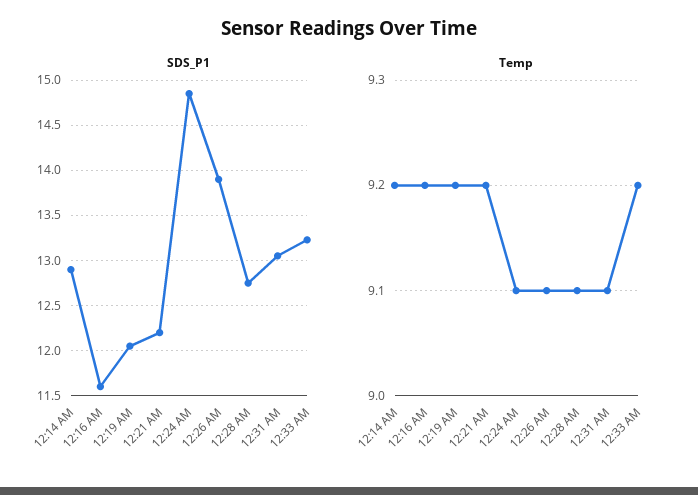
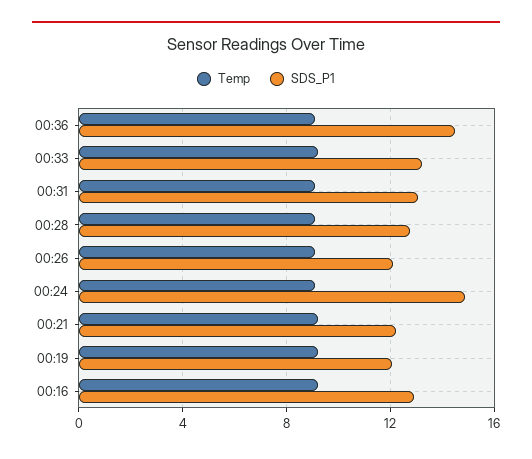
SDS_P1, 12:14 AM: 12.9 -> none
SDS_P1, 12:16 AM: 11.6 -> 13
SDS_P1, 12:26 AM: 13.9 -> 12
Temp, 12:14 AM: 9.2 -> none
Temp, 00:36: none -> 9
SDS_P1, 00:36: none -> 14.5

